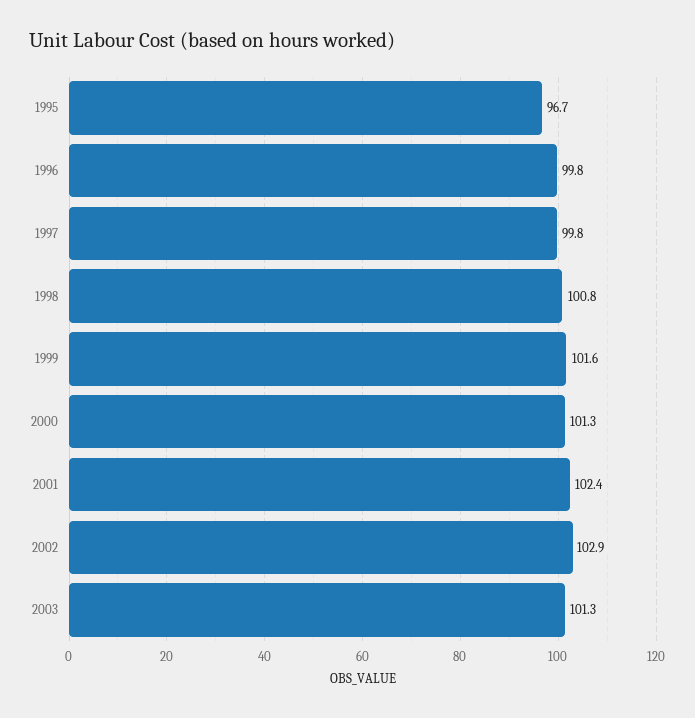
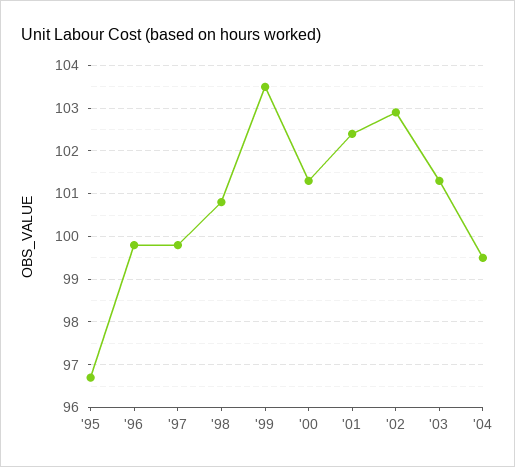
1999: 101.6 -> 103.5
'04: none -> 99.5

